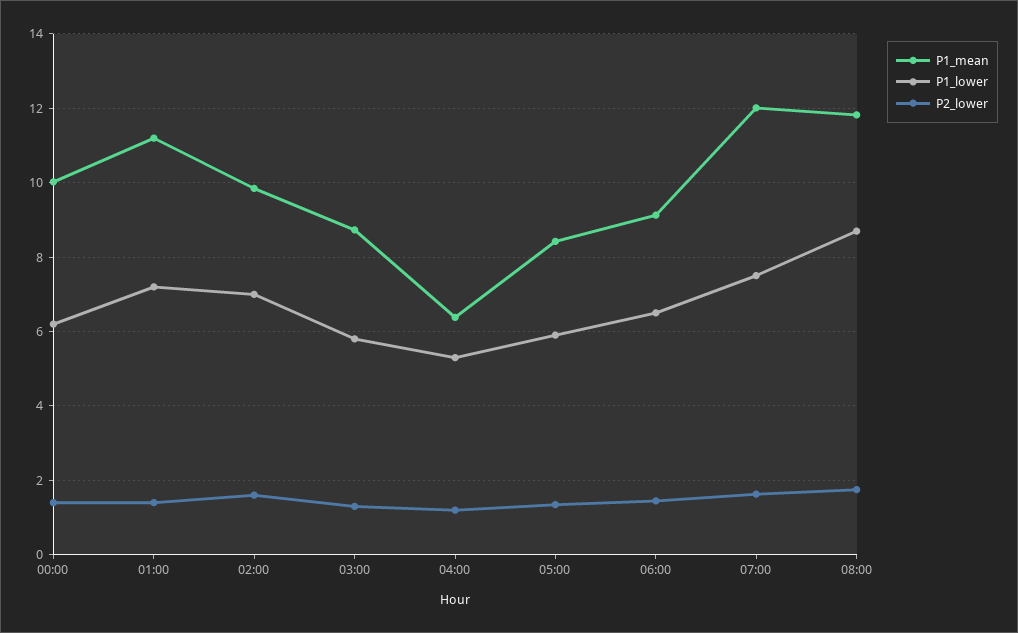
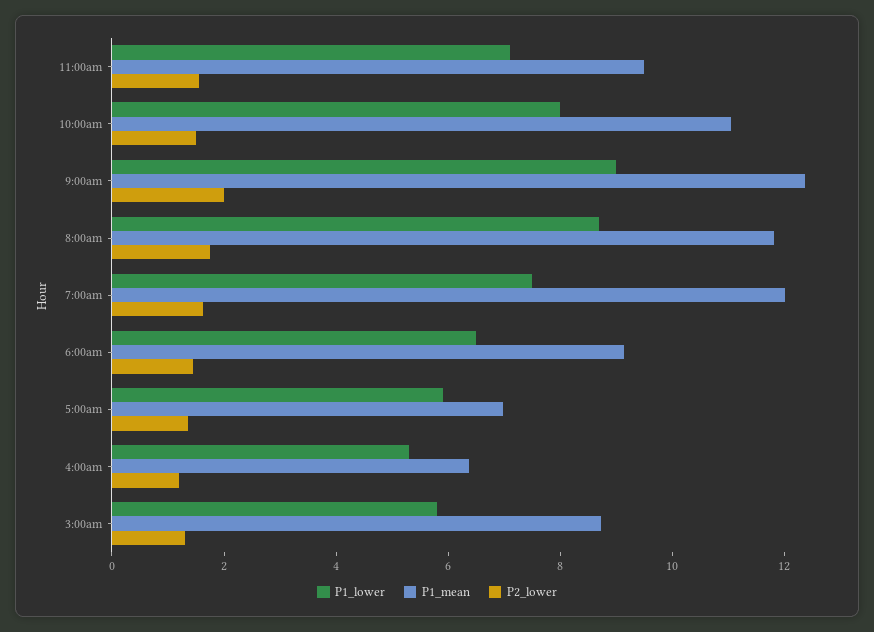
P1_mean, 00:00: 10 -> none
P1_lower, 00:00: 6.2 -> none
P2_lower, 00:00: 1.4 -> none
P1_mean, 01:00: 11.2 -> none
P1_lower, 01:00: 7.2 -> none
P2_lower, 01:00: 1.4 -> none
P1_mean, 02:00: 9.8 -> none
P1_lower, 02:00: 7 -> none
P2_lower, 02:00: 1.6 -> none
P1_mean, 05:00: 8.4 -> 7
P1_lower, 11:00am: none -> 7
P1_mean, 11:00am: none -> 9.5
P2_lower, 11:00am: none -> 1.5
P1_lower, 10:00am: none -> 8
P1_mean, 10:00am: none -> 11
P2_lower, 10:00am: none -> 1.5
P1_lower, 9:00am: none -> 9
P1_mean, 9:00am: none -> 12.5
P2_lower, 9:00am: none -> 2

